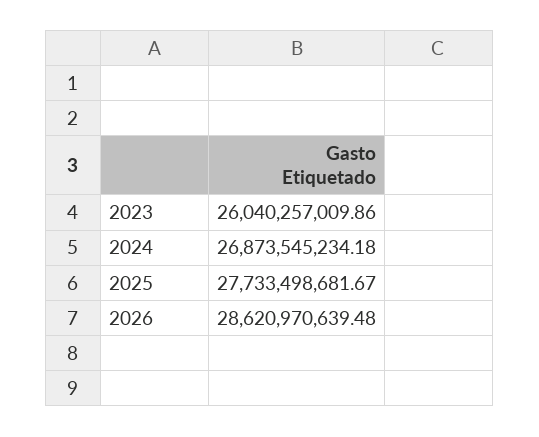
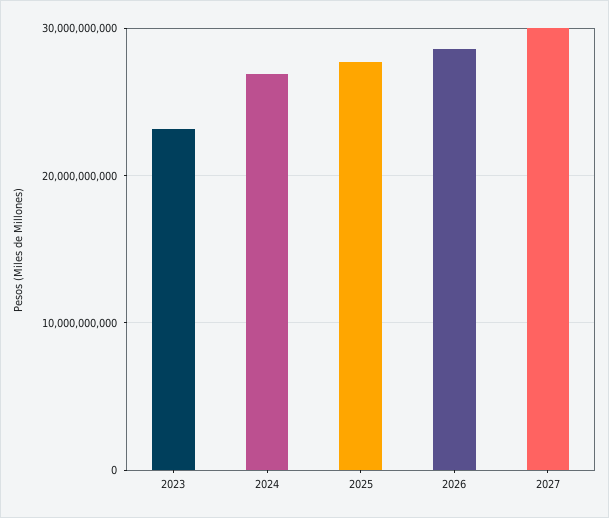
2023: 26040257009.86 -> 23000000000
2027: none -> 30000000000

